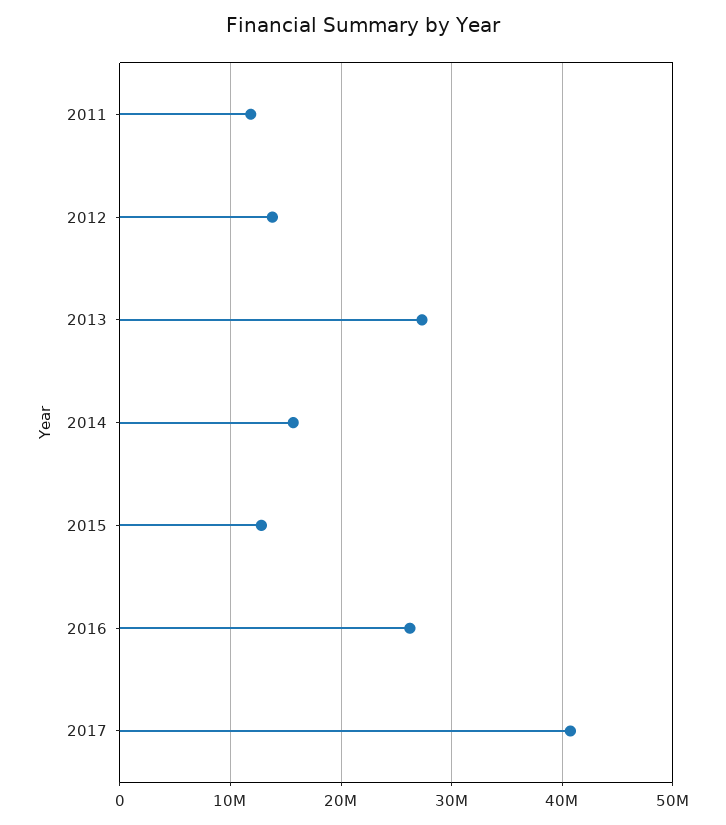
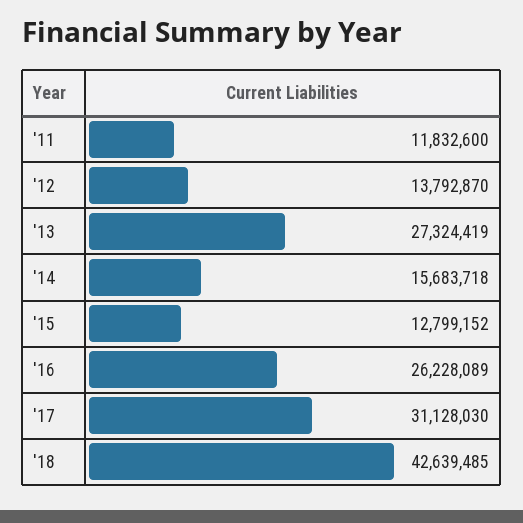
2017: 41000000 -> 31128030
'18: none -> 42639485

